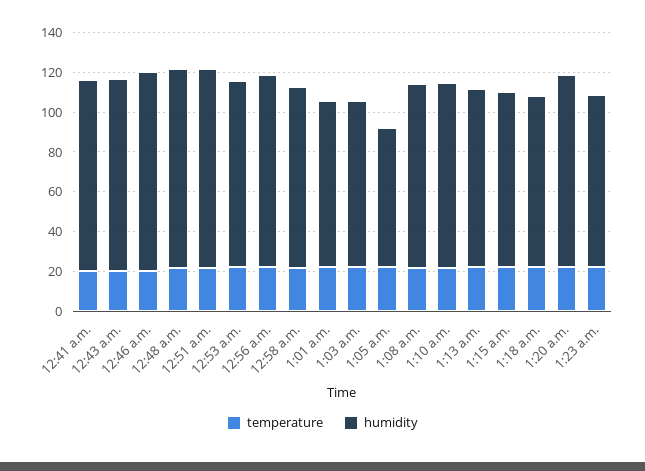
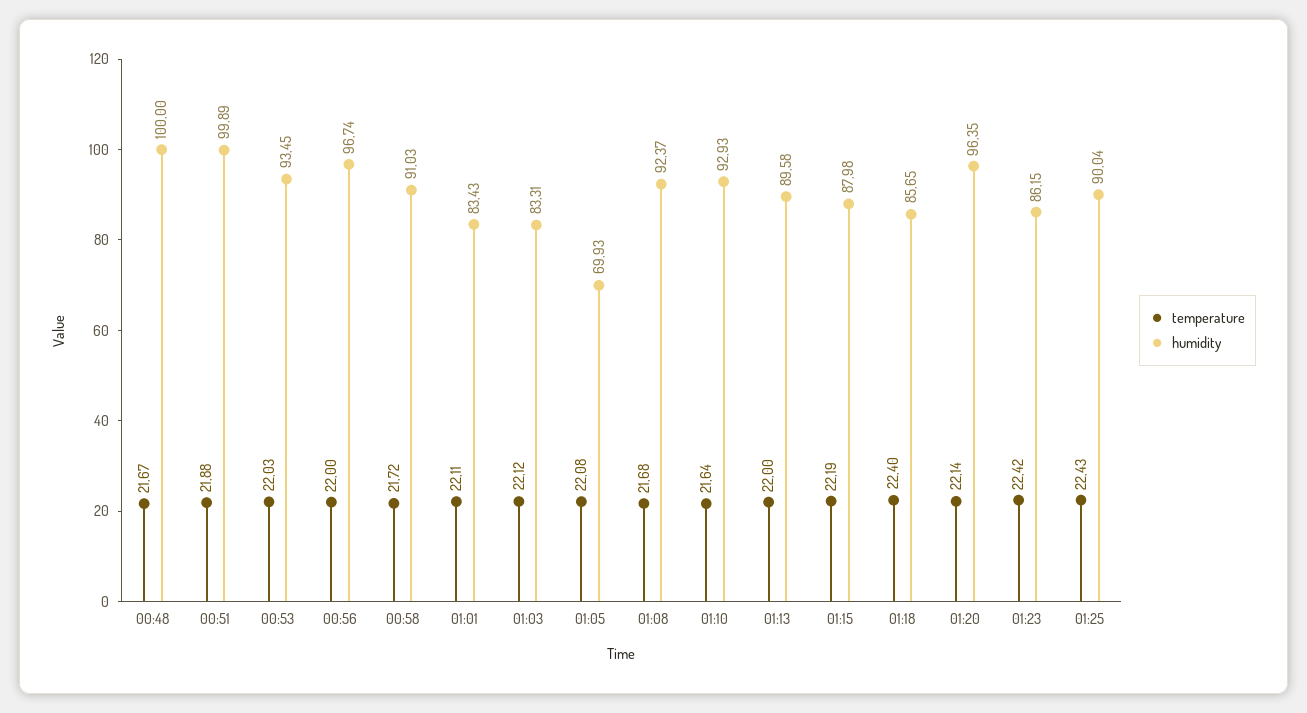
temperature, 12:41 a.m.: 20 -> none
humidity, 12:41 a.m.: 95 -> none
temperature, 12:43 a.m.: 20 -> none
humidity, 12:43 a.m.: 95 -> none
temperature, 12:46 a.m.: 20 -> none
humidity, 12:46 a.m.: 100 -> none
temperature, 01:25: none -> 22.43
humidity, 01:25: none -> 90.04

